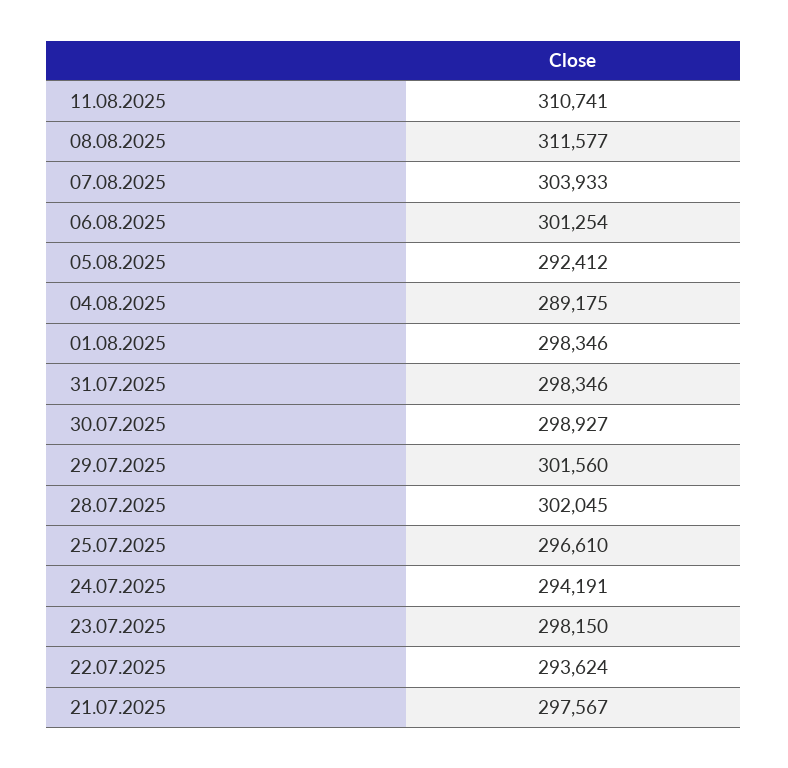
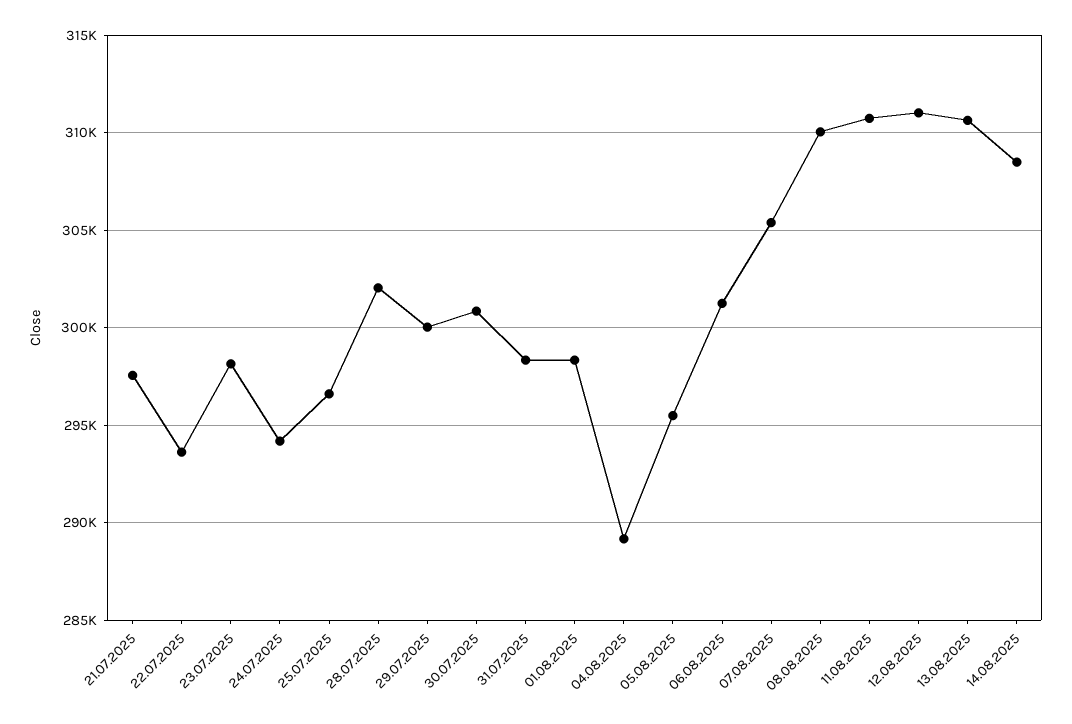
08.08.2025: 311577 -> 310000
07.08.2025: 303933 -> 305500
05.08.2025: 292412 -> 295500
30.07.2025: 298927 -> 301000
29.07.2025: 301560 -> 300000
12.08.2025: none -> 311000
13.08.2025: none -> 310500
14.08.2025: none -> 308500

